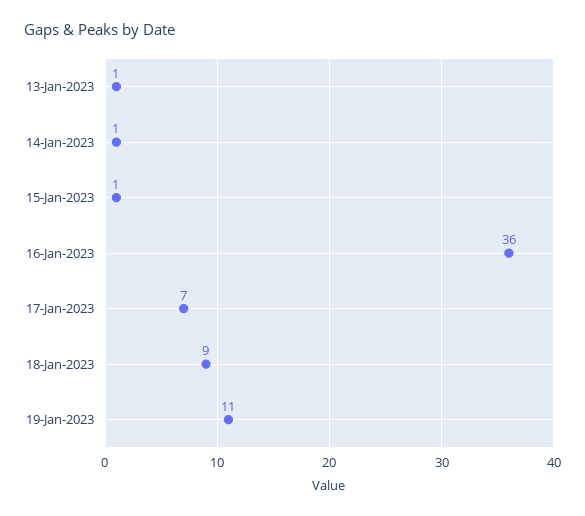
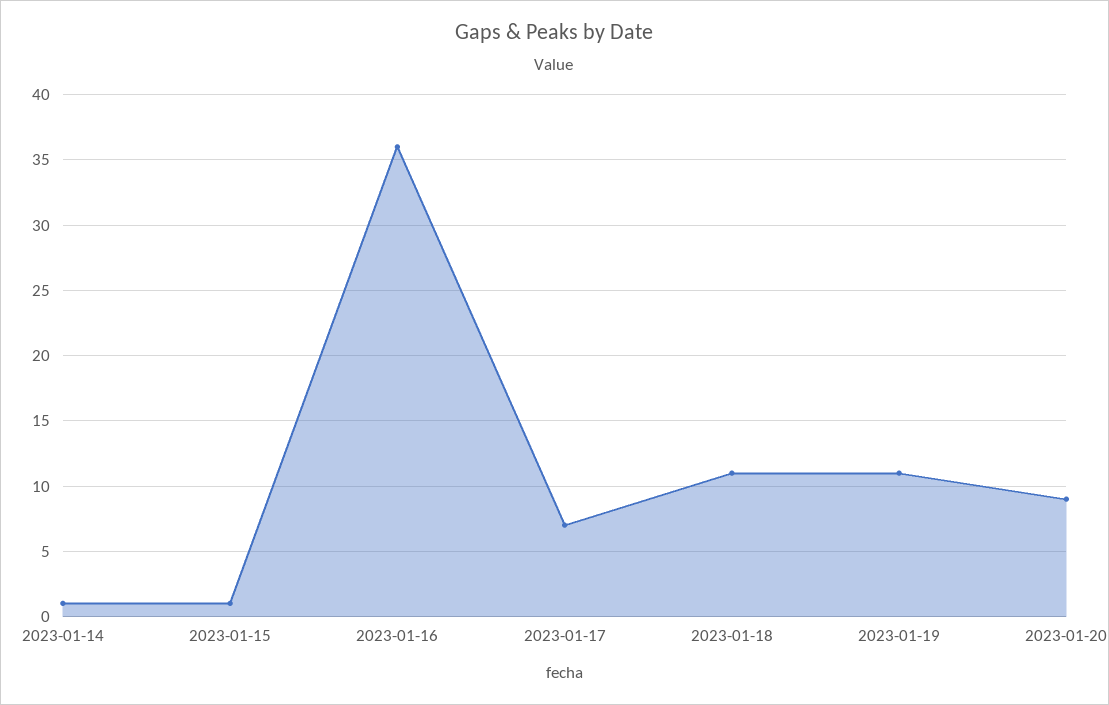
13-Jan-2023: 1 -> none
18-Jan-2023: 9 -> 11
2023-01-20: none -> 9

